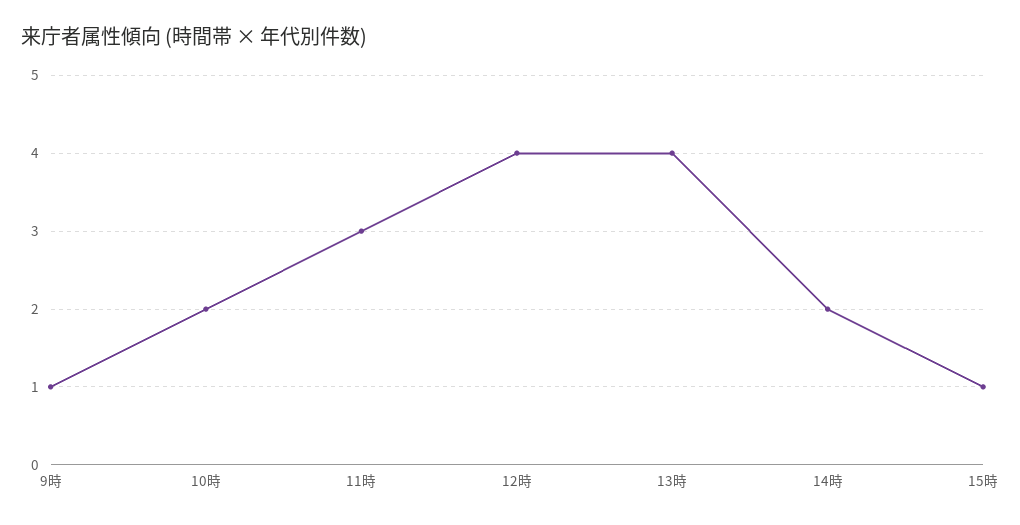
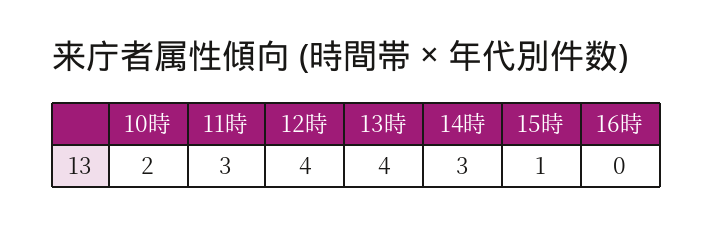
9時: 1 -> none
14時: 2 -> 3
16時: none -> 0

